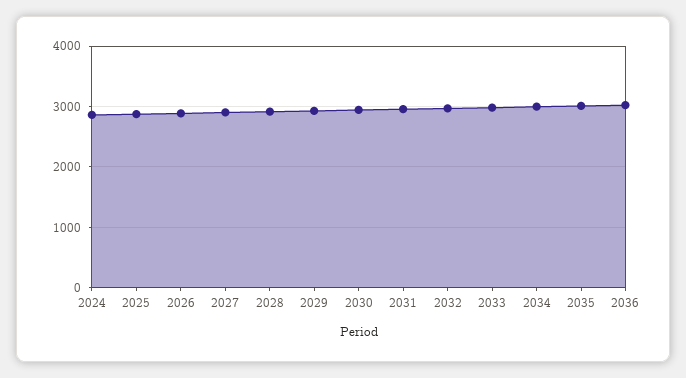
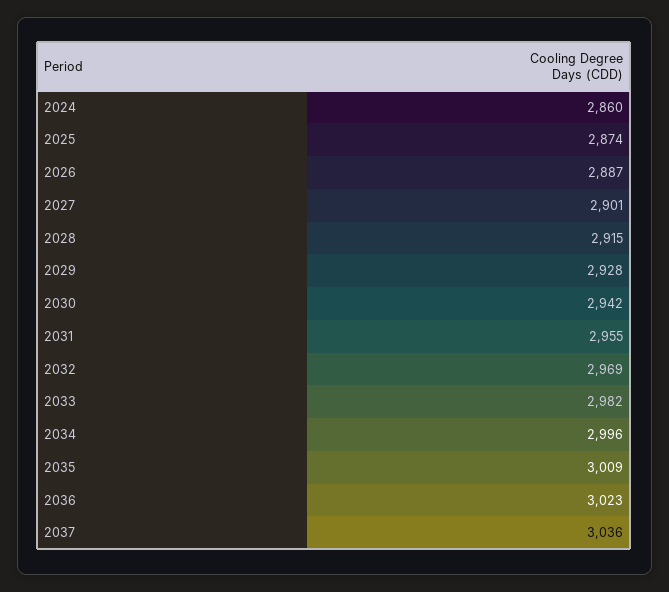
2037: none -> 3036

